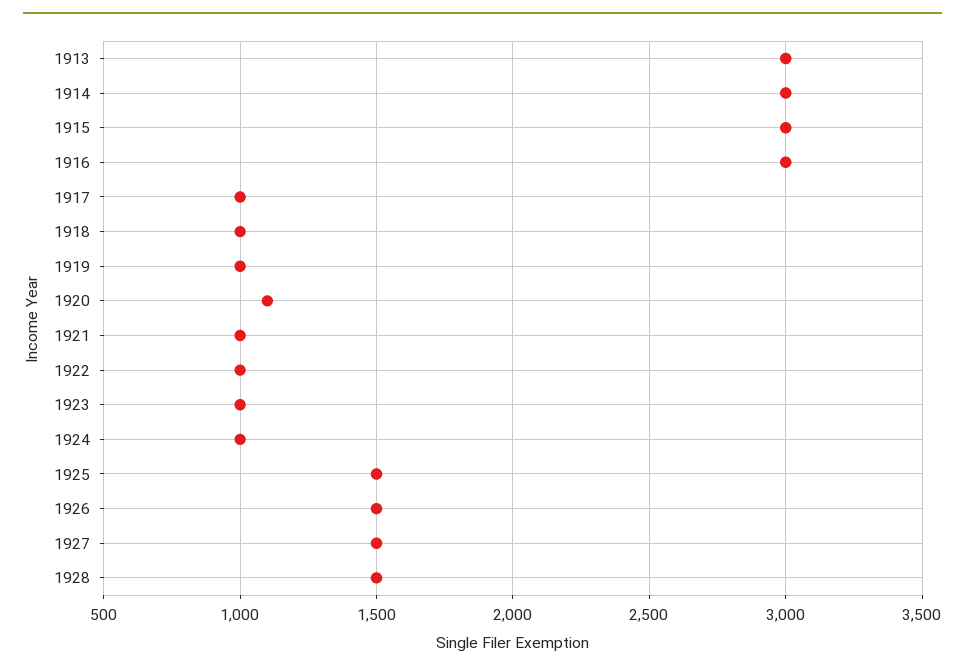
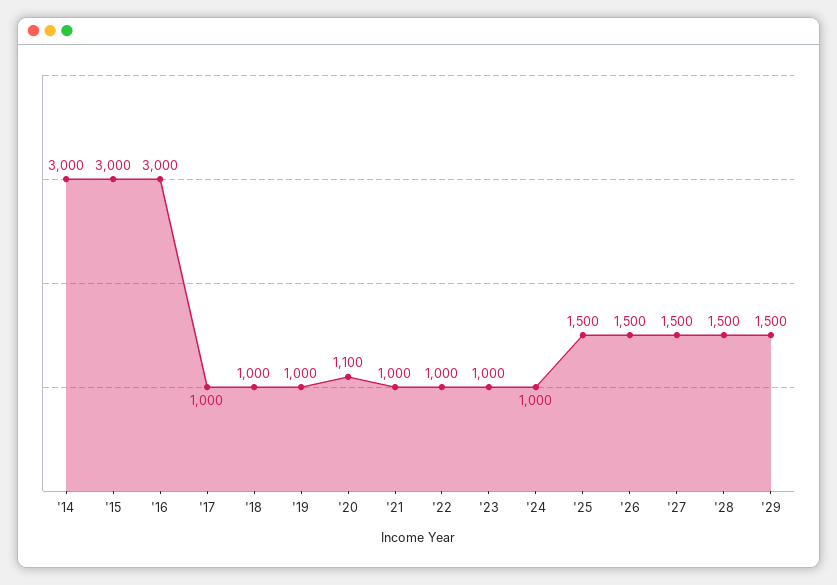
1913: 3000 -> none
'29: none -> 1500

